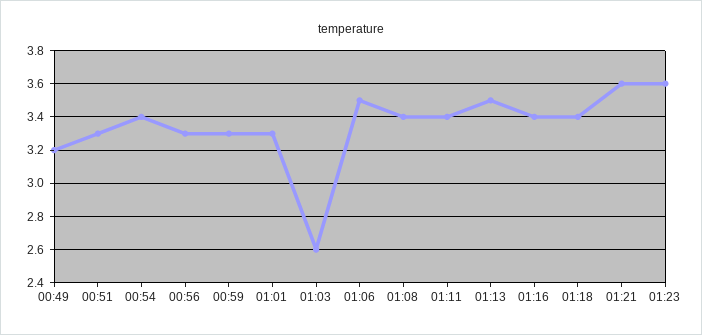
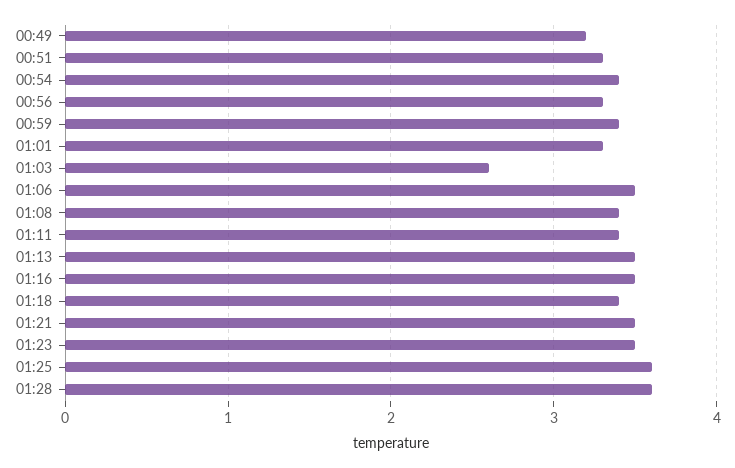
00:59: 3.3 -> 3.4
01:16: 3.4 -> 3.5
01:21: 3.6 -> 3.5
01:23: 3.6 -> 3.5
01:25: none -> 3.6
01:28: none -> 3.6

